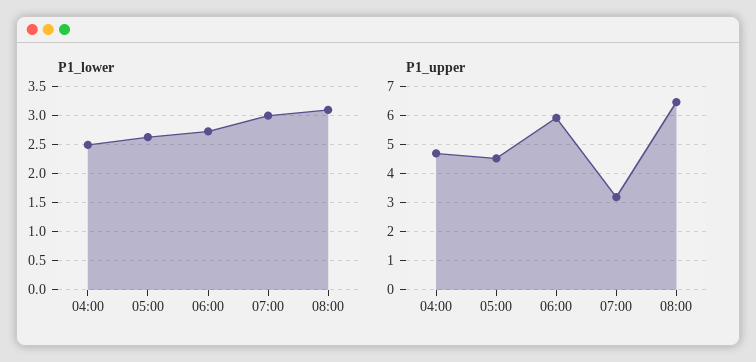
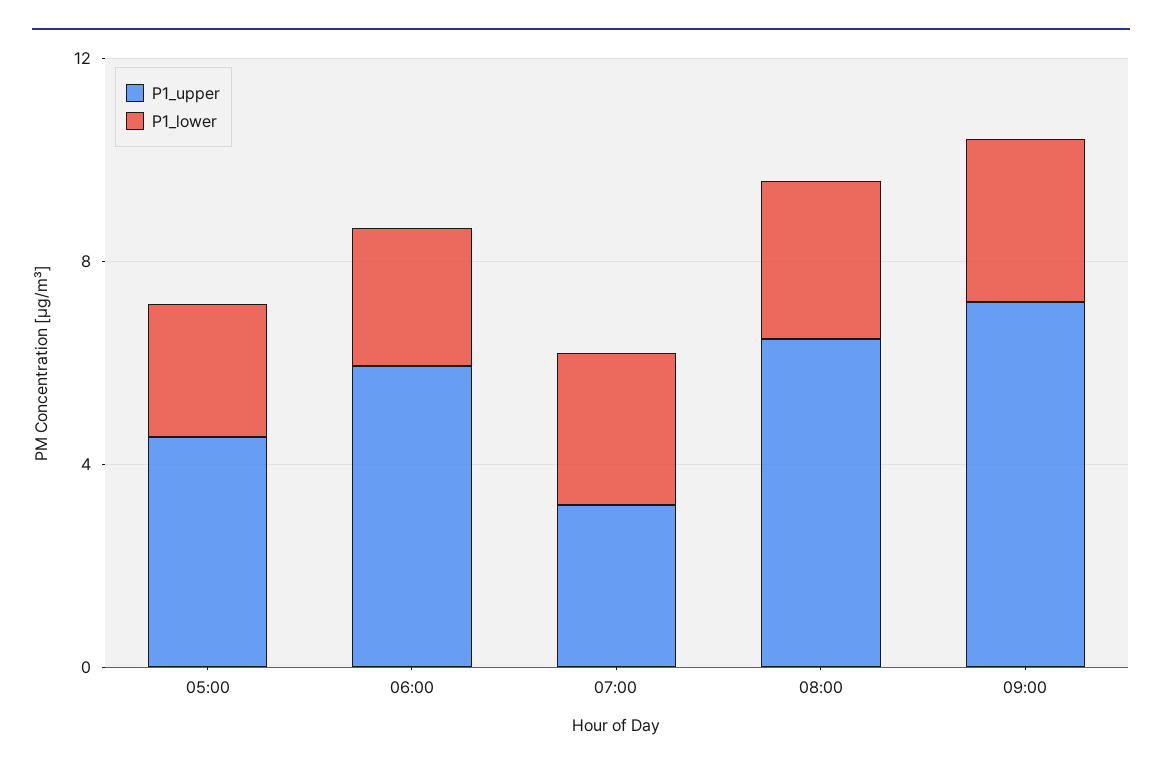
P1_lower, 04:00: 2.5 -> none
P1_upper, 04:00: 4.75 -> none
P1_upper, 09:00: none -> 7
P1_lower, 09:00: none -> 3

